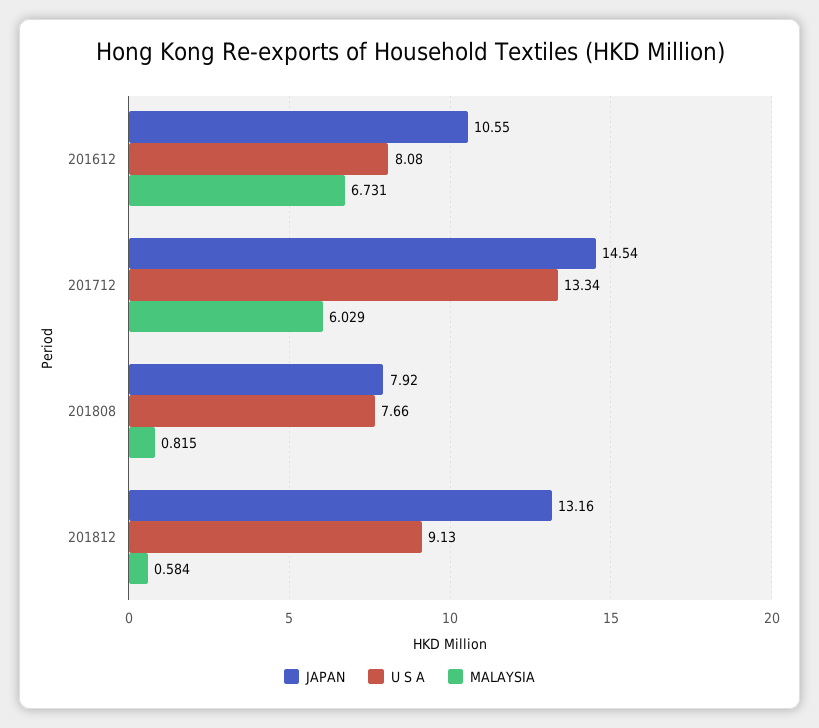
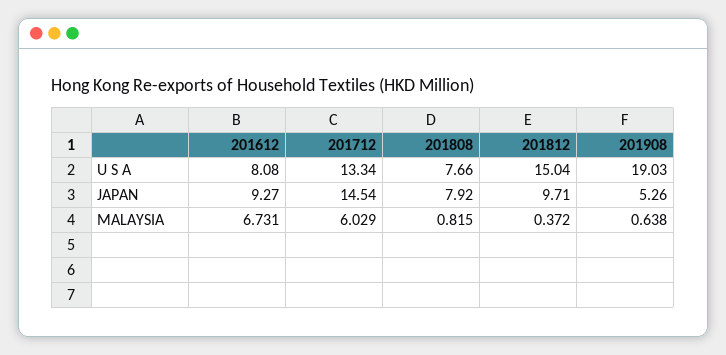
JAPAN, 201612: 10.55 -> 9.27
JAPAN, 201812: 13.16 -> 9.71
U S A, 201812: 9.13 -> 15.04
MALAYSIA, 201812: 0.584 -> 0.372
U S A, 201908: none -> 19.03
JAPAN, 201908: none -> 5.26
MALAYSIA, 201908: none -> 0.638

